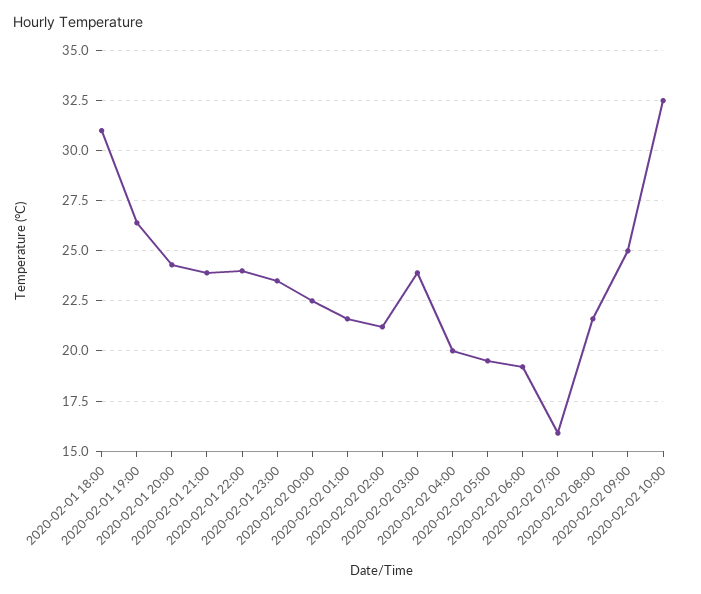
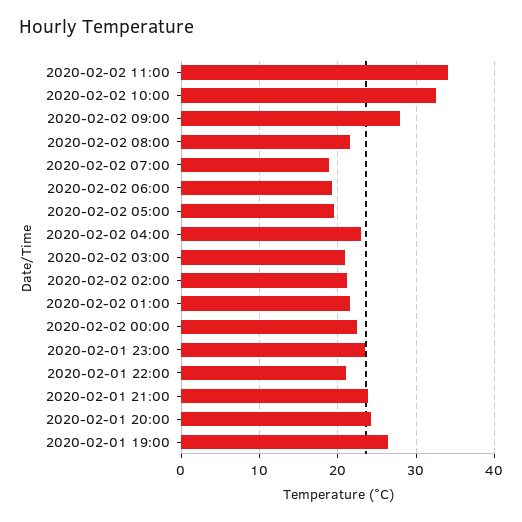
2020-02-01 18:00: 31 -> none
2020-02-01 22:00: 24 -> 21
2020-02-02 03:00: 24 -> 21
2020-02-02 04:00: 20 -> 23
2020-02-02 07:00: 16 -> 19
2020-02-02 09:00: 25 -> 28
2020-02-02 11:00: none -> 34

